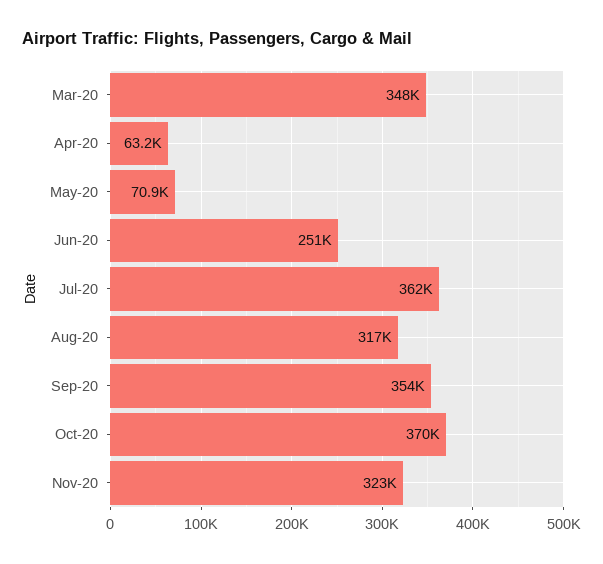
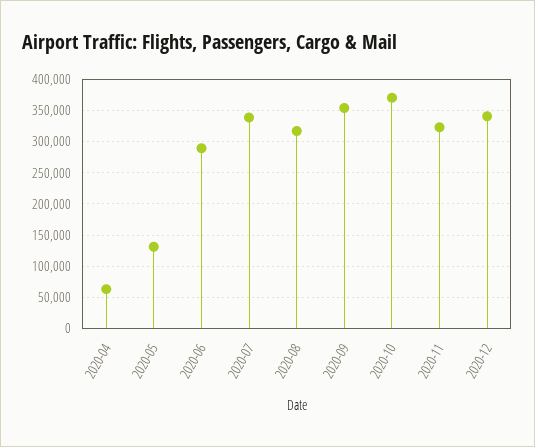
Mar-20: 348000 -> none
May-20: 70900 -> 130000
Jun-20: 251000 -> 290000
Jul-20: 362000 -> 340000
2020-12: none -> 340000

